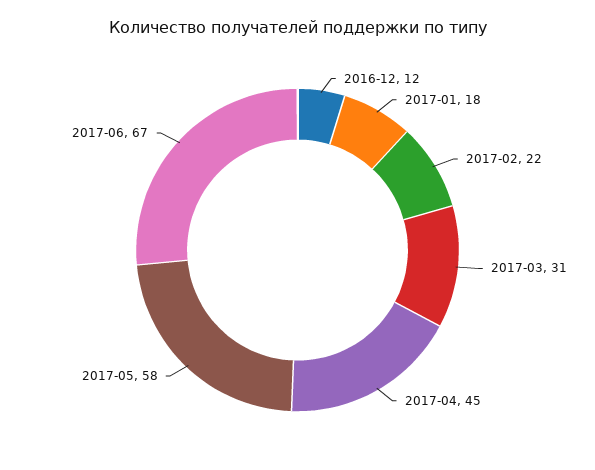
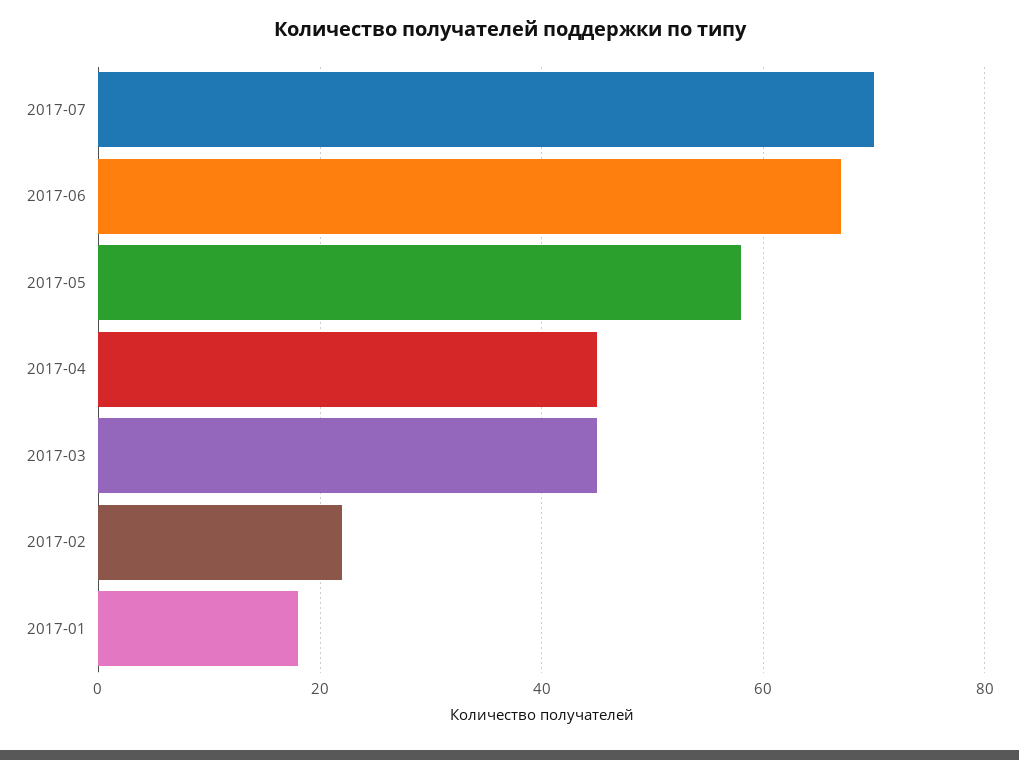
2016-12: 12 -> none
2017-03: 31 -> 45
2017-07: none -> 70

